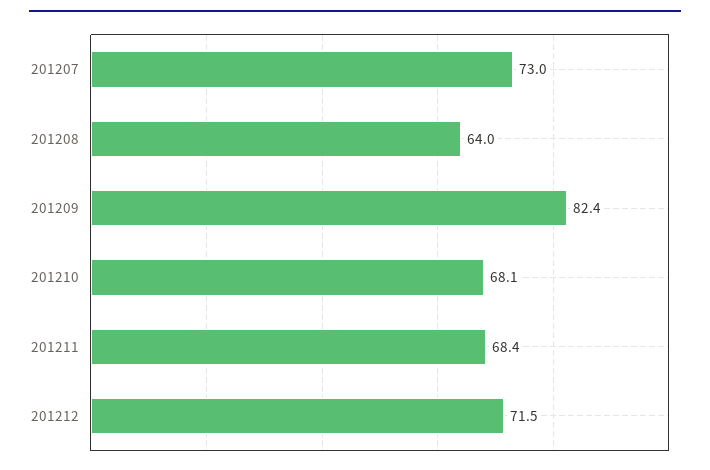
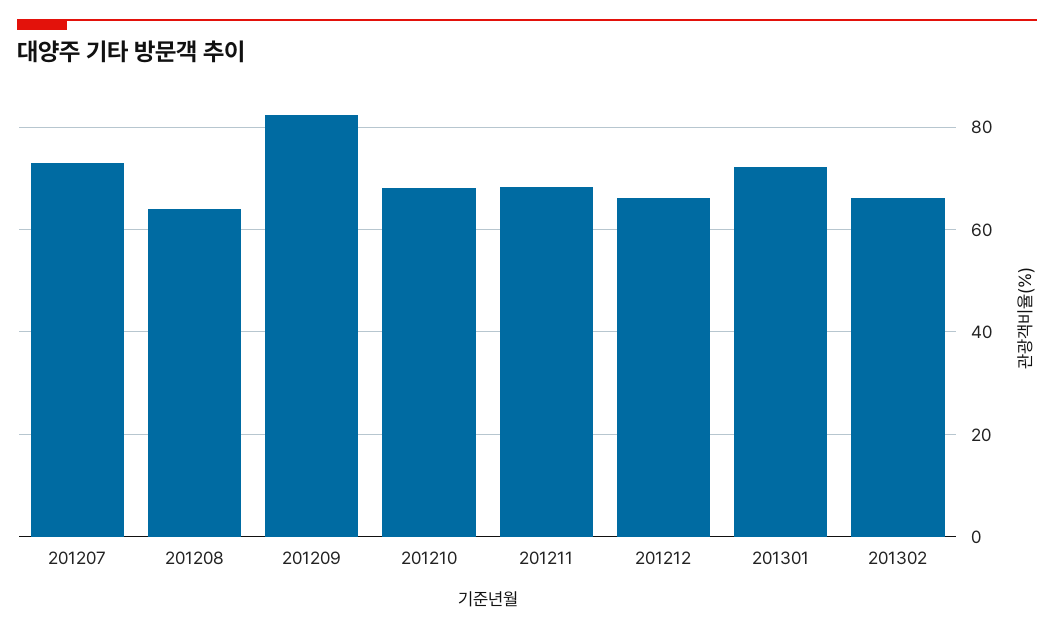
201212: 71.5 -> 66
201301: none -> 72
201302: none -> 66

